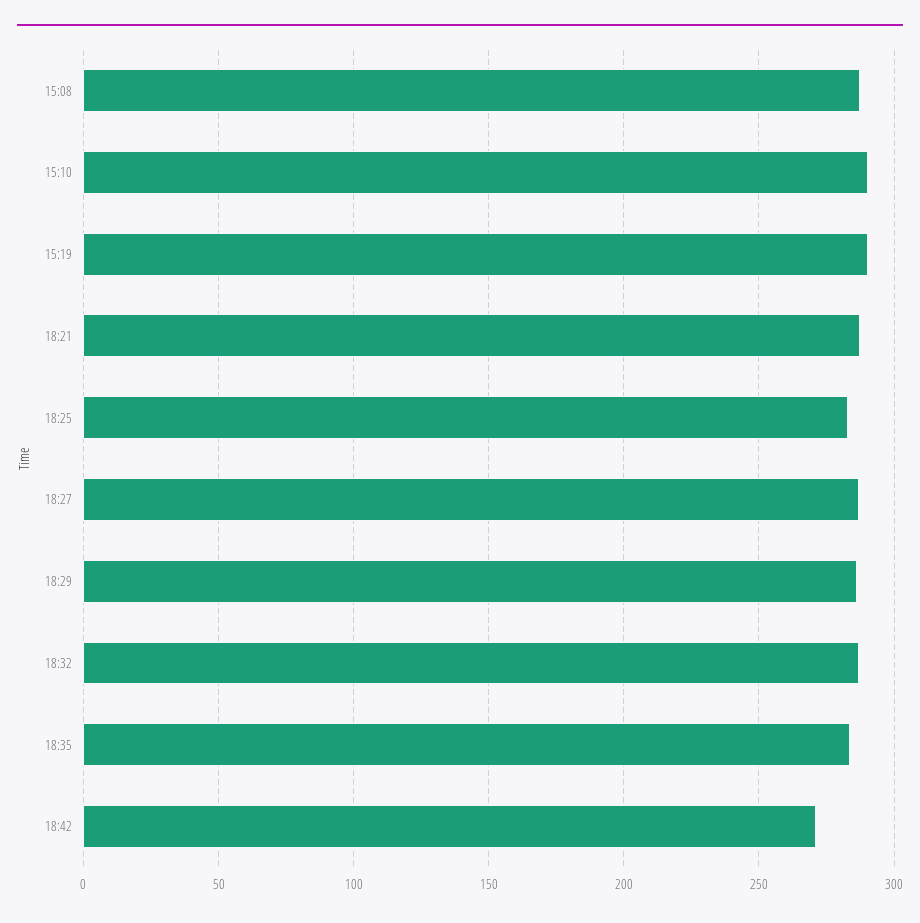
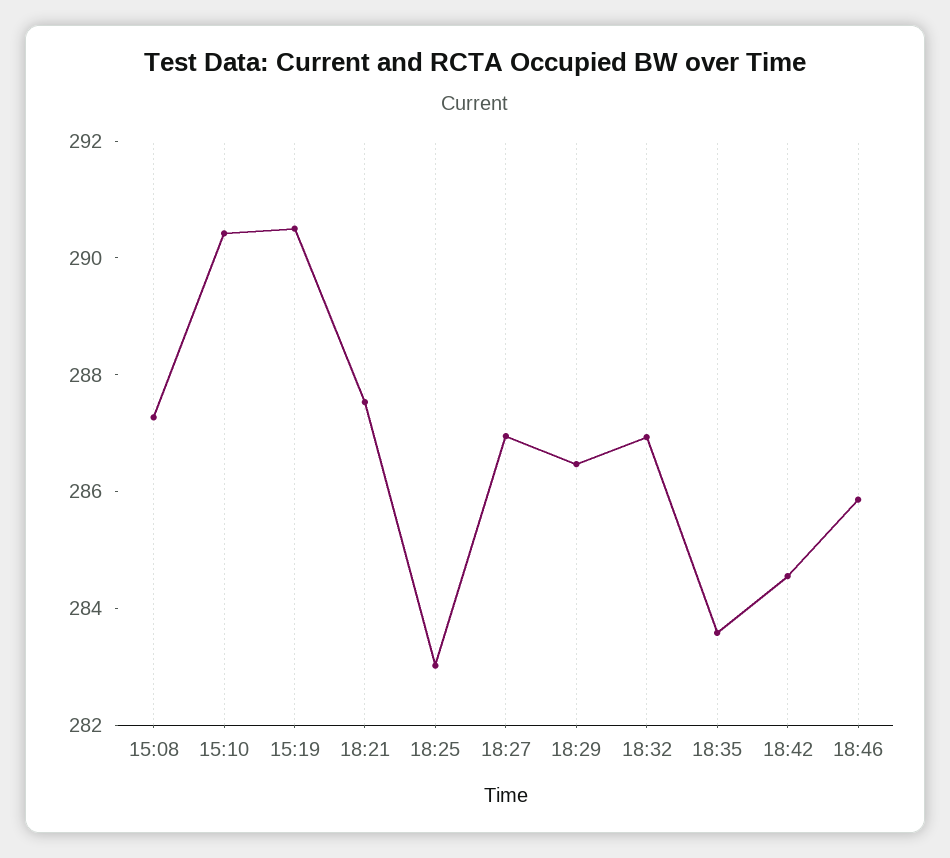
18:42: 270 -> 284.5
18:46: none -> 286

